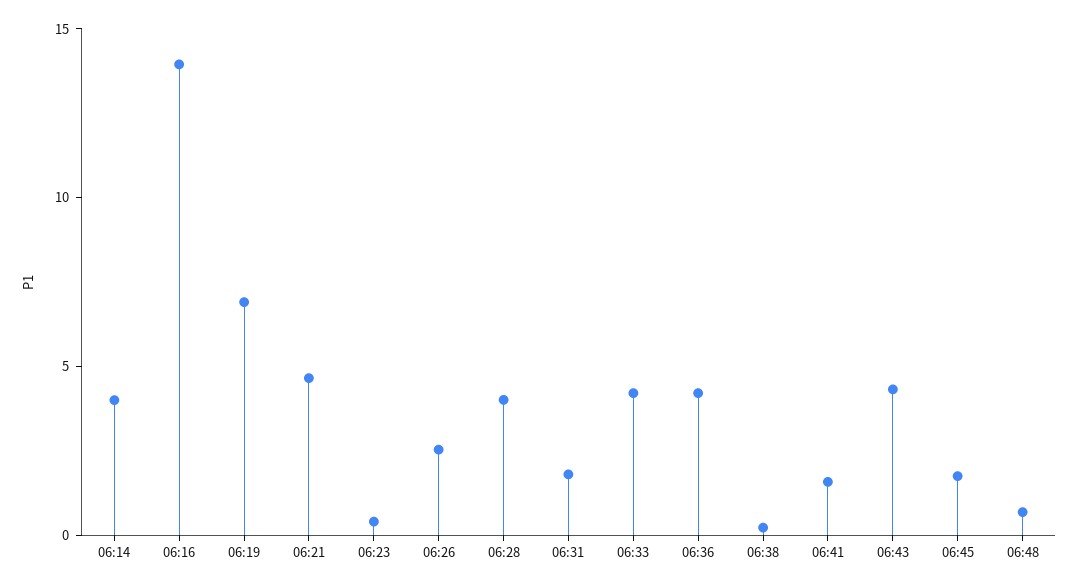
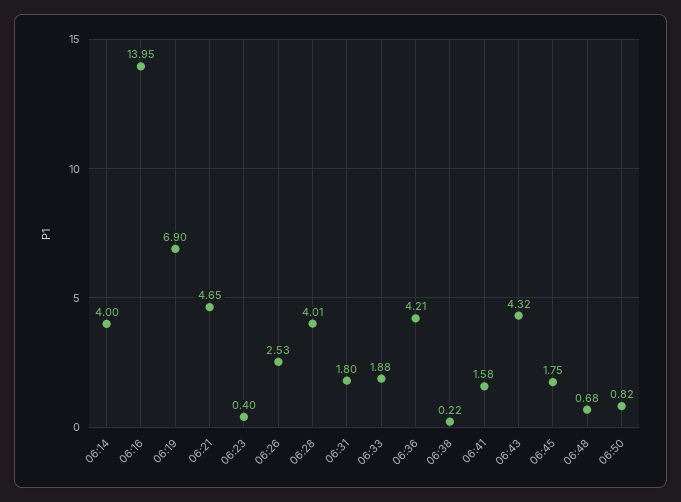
06:33: 4 -> 1.88
06:50: none -> 0.82

